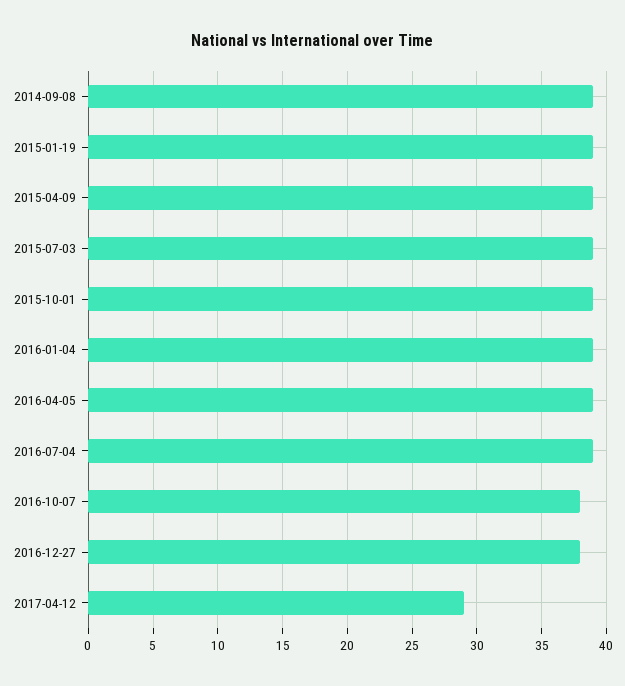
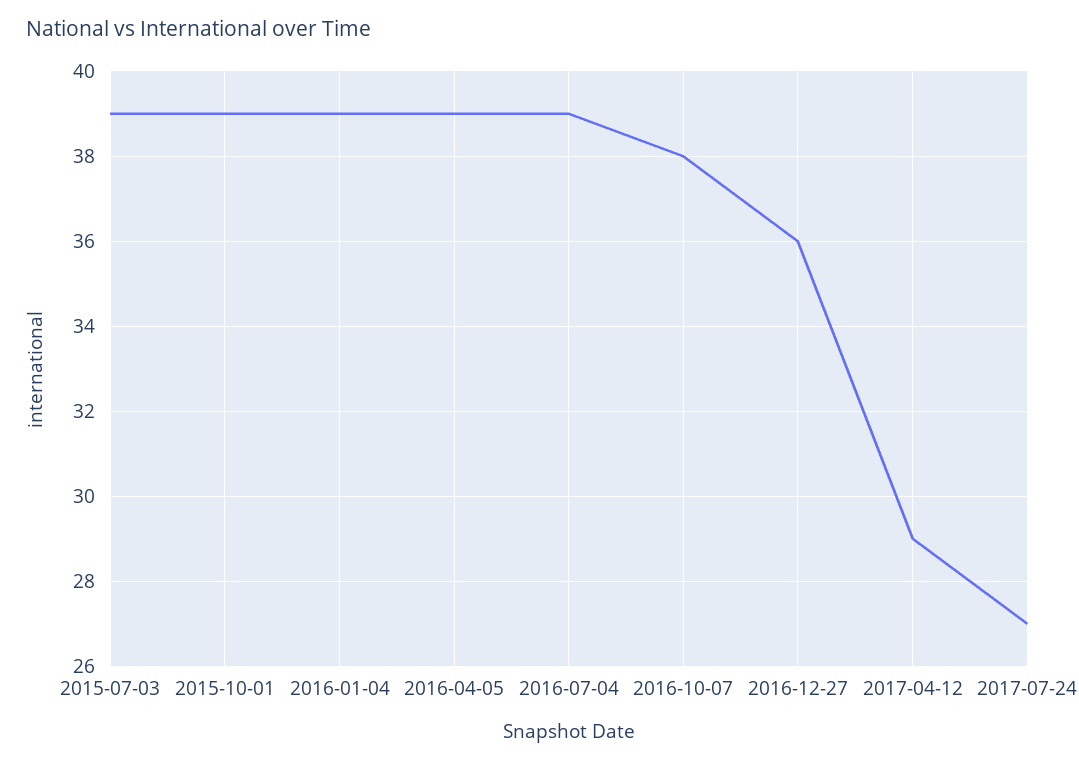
2014-09-08: 39 -> none
2015-01-19: 39 -> none
2015-04-09: 39 -> none
2016-12-27: 38 -> 36
2017-07-24: none -> 27

